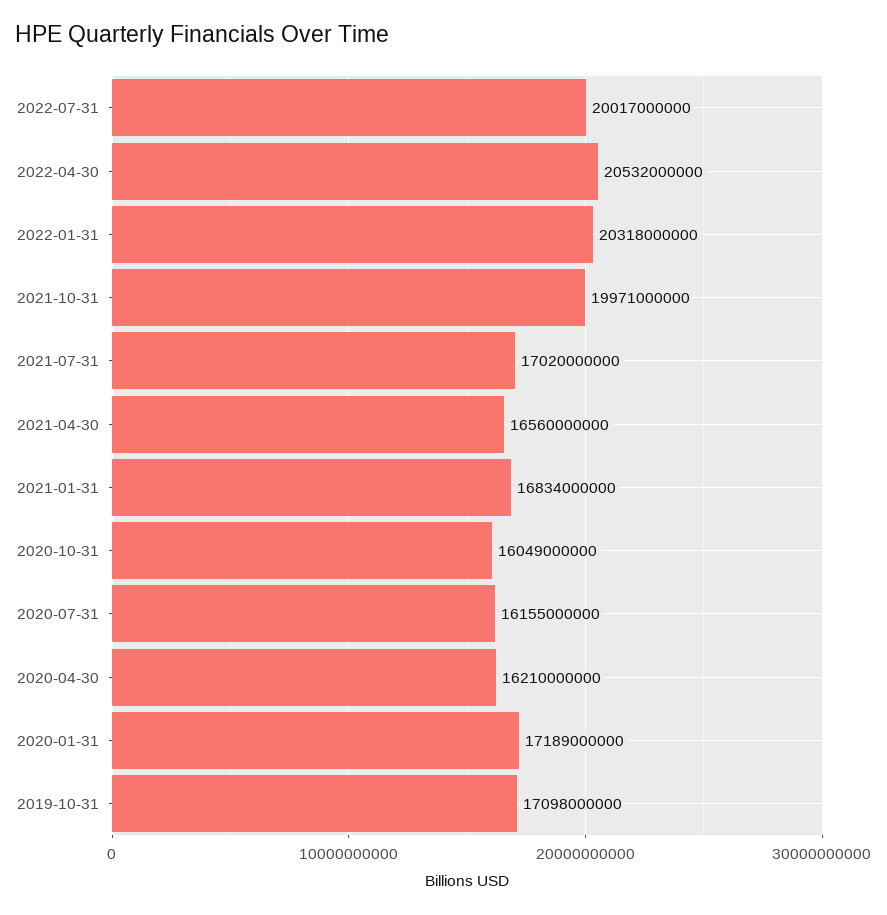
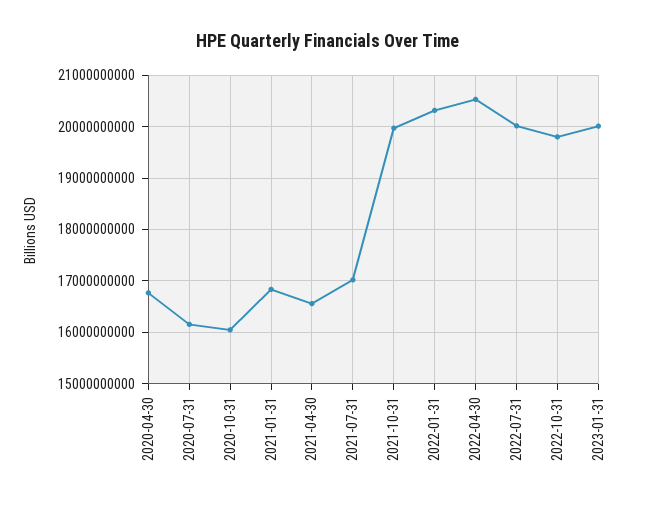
2020-04-30: 16210000000 -> 16800000000
2020-01-31: 17189000000 -> none
2019-10-31: 17098000000 -> none
2022-10-31: none -> 19800000000
2023-01-31: none -> 20000000000

